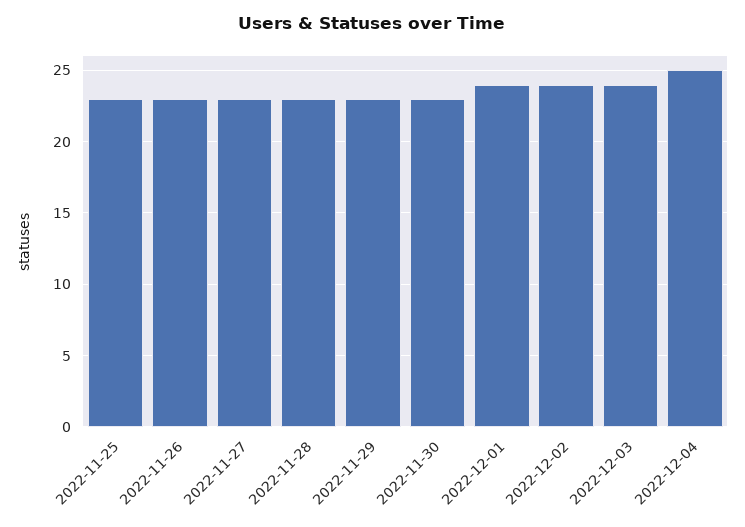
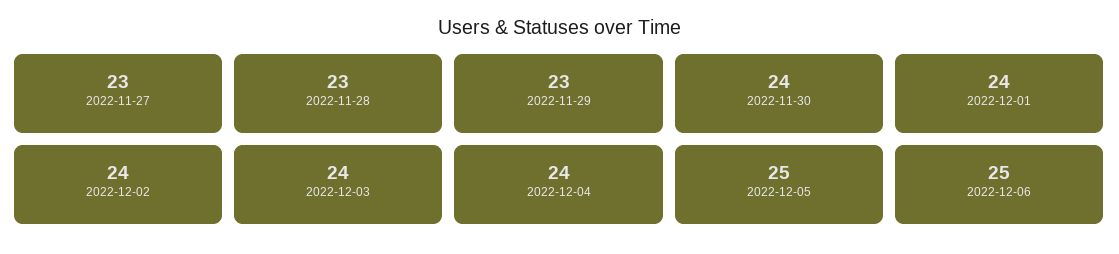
2022-11-25: 23 -> none
2022-11-26: 23 -> none
2022-11-30: 23 -> 24
2022-12-04: 25 -> 24
2022-12-05: none -> 25
2022-12-06: none -> 25

